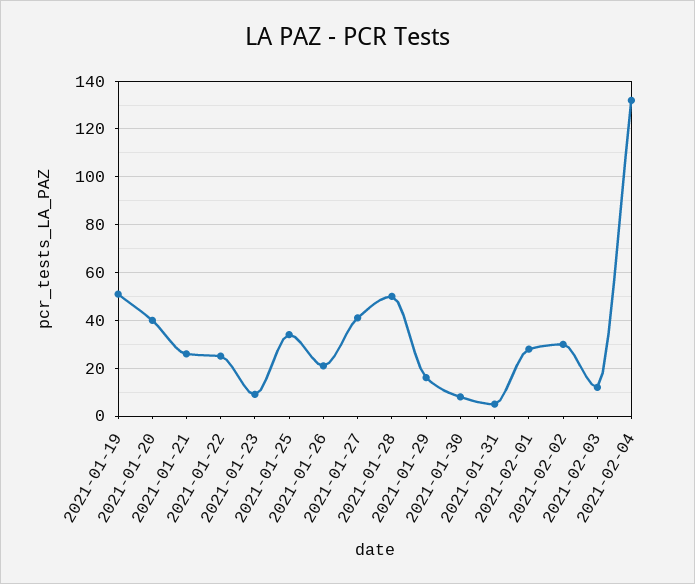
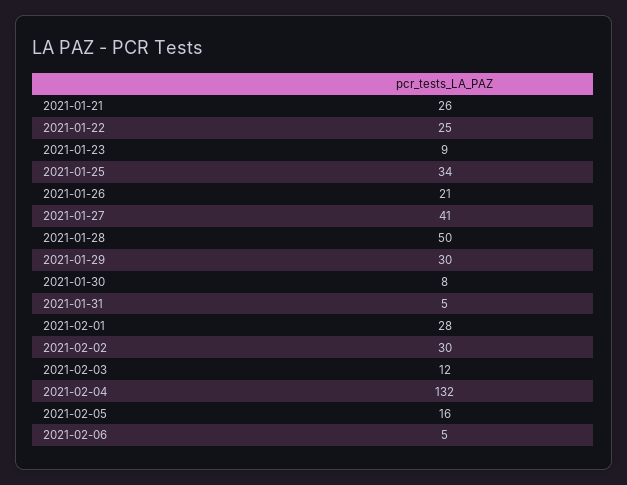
2021-01-19: 50 -> none
2021-01-20: 40 -> none
2021-01-29: 15 -> 30
2021-02-05: none -> 16
2021-02-06: none -> 5

